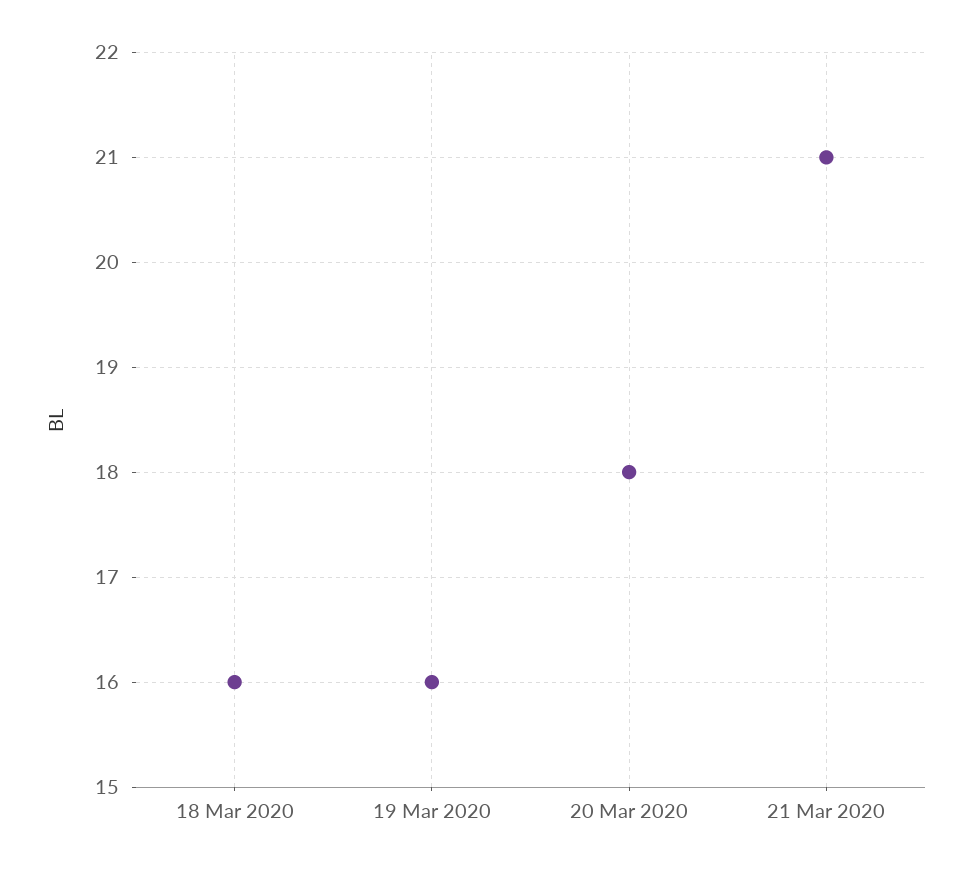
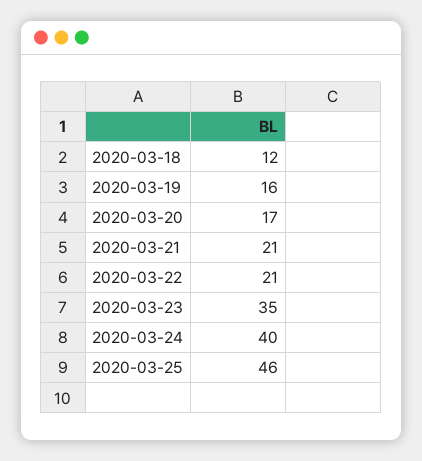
18 Mar 2020: 16 -> 12
20 Mar 2020: 18 -> 17
2020-03-22: none -> 21
2020-03-23: none -> 35
2020-03-24: none -> 40
2020-03-25: none -> 46

